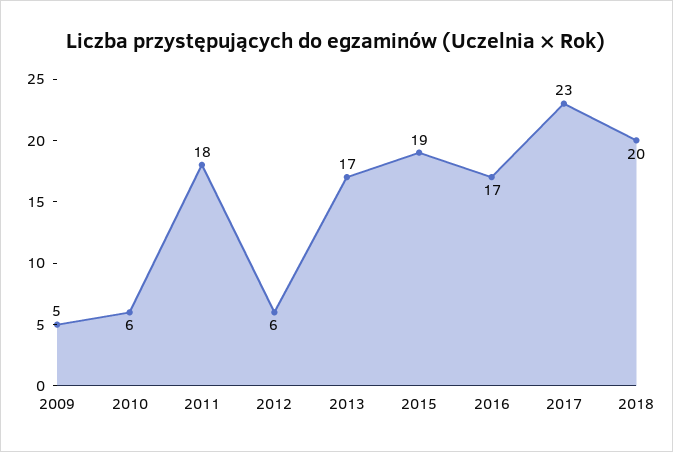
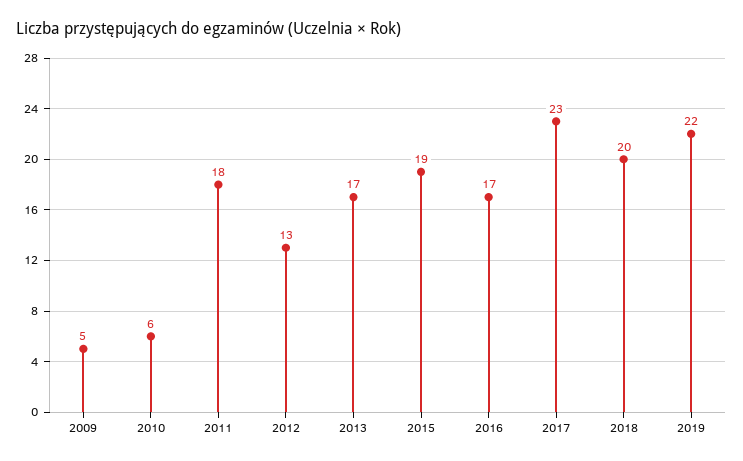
2012: 6 -> 13
2019: none -> 22

